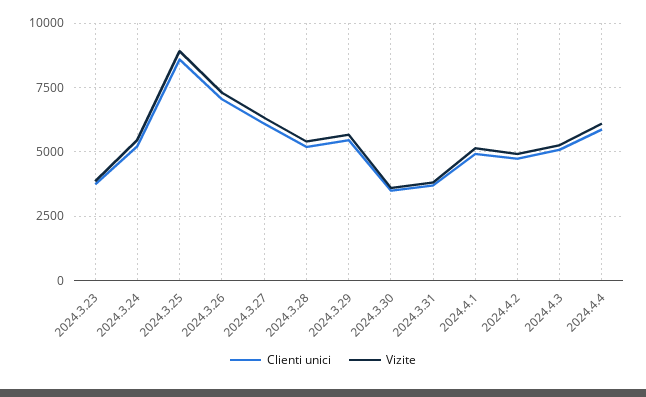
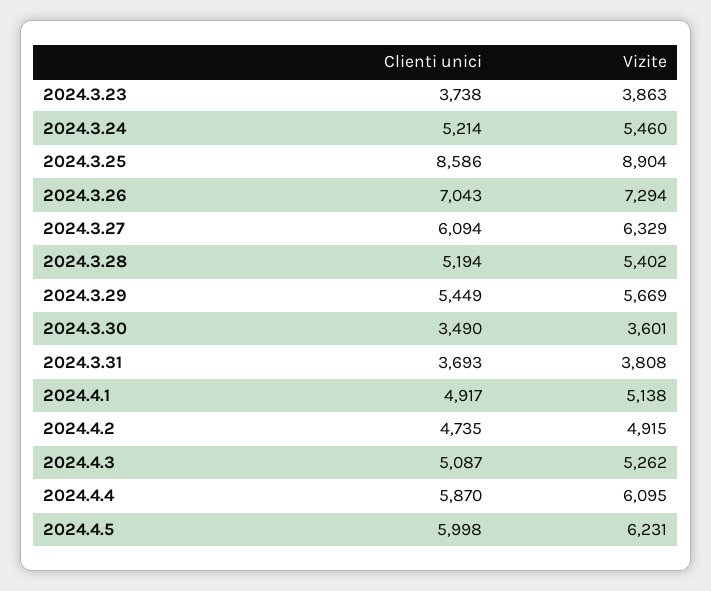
Clienti unici, 2024.4.5: none -> 5998
Vizite, 2024.4.5: none -> 6231

